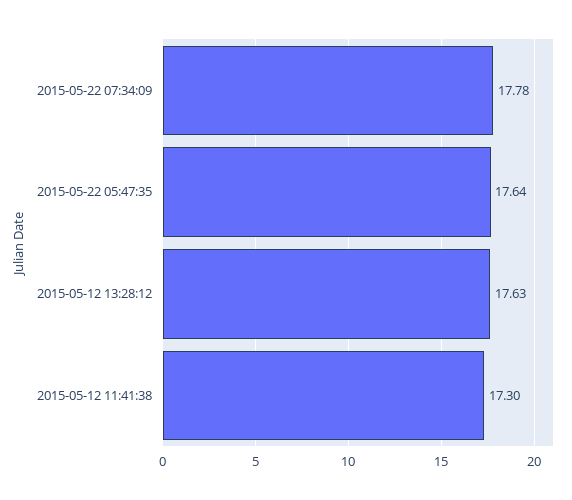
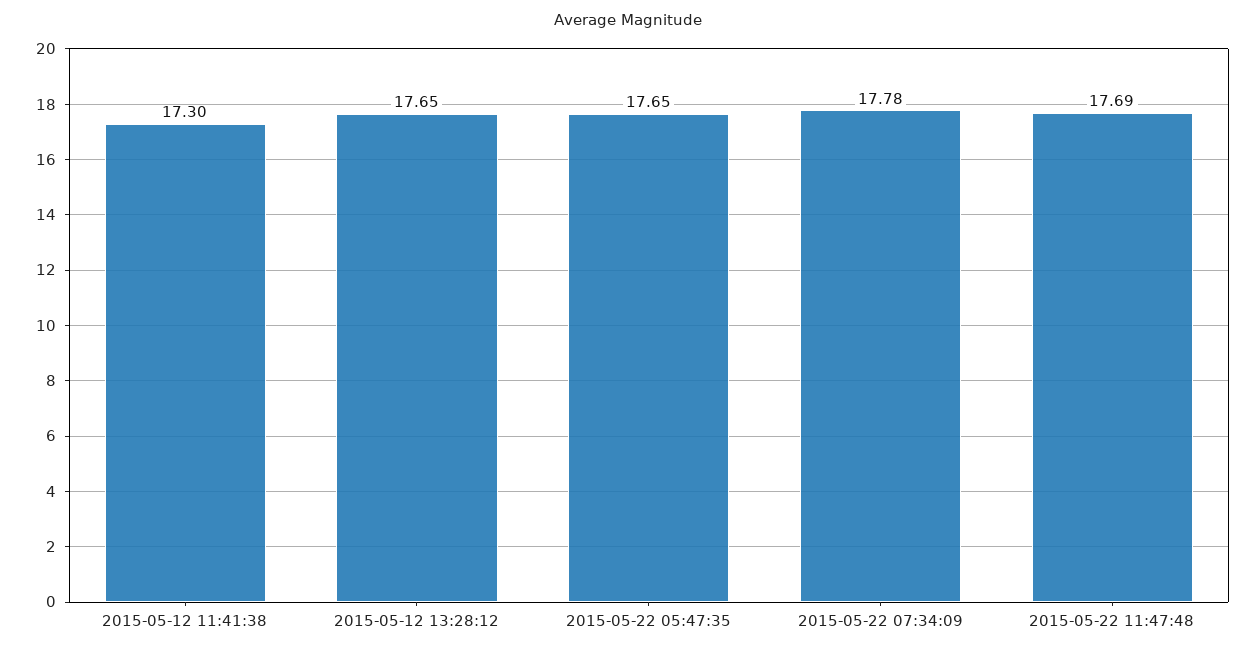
2015-05-22 05:47:35: 17.64 -> 17.65
2015-05-12 13:28:12: 17.63 -> 17.65
2015-05-22 11:47:48: none -> 17.69

